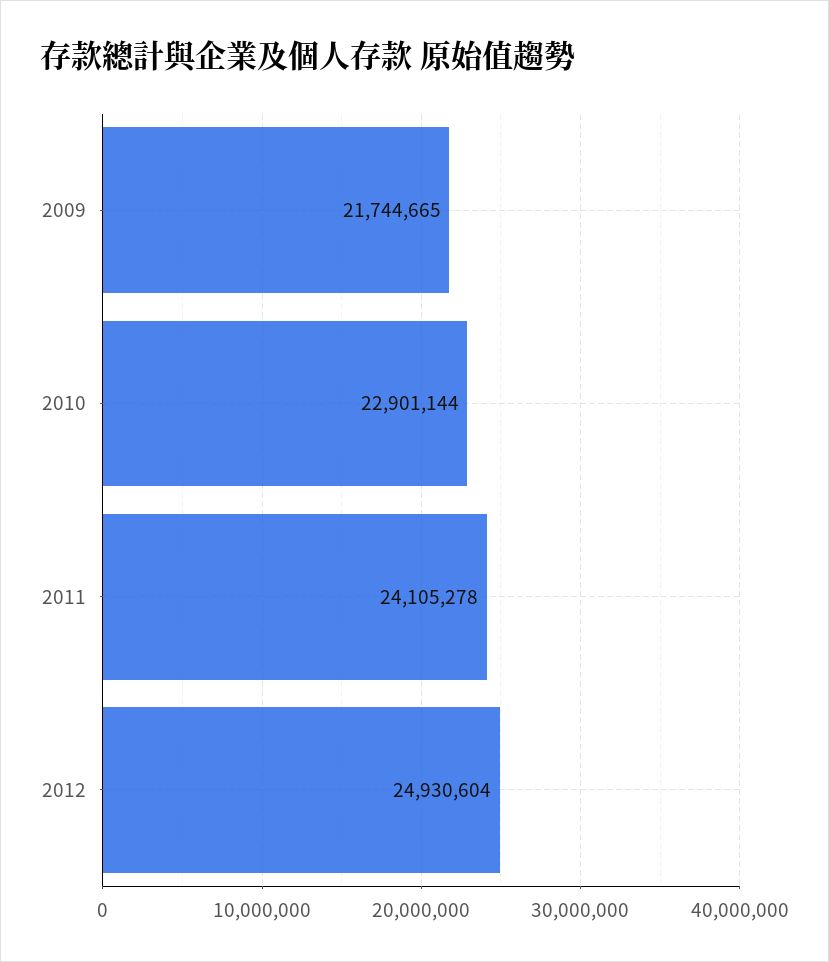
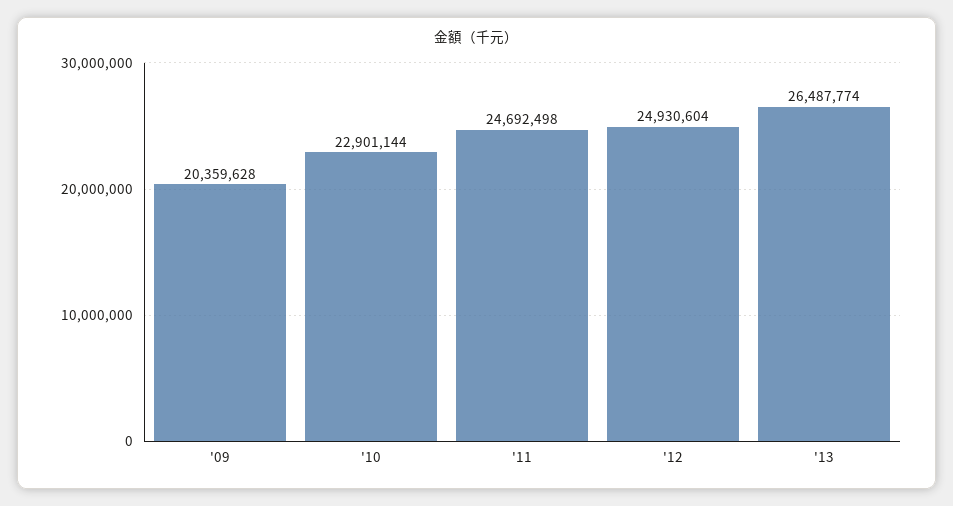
2009: 21744665 -> 20359628
2011: 24105278 -> 24692498
'13: none -> 26487774

